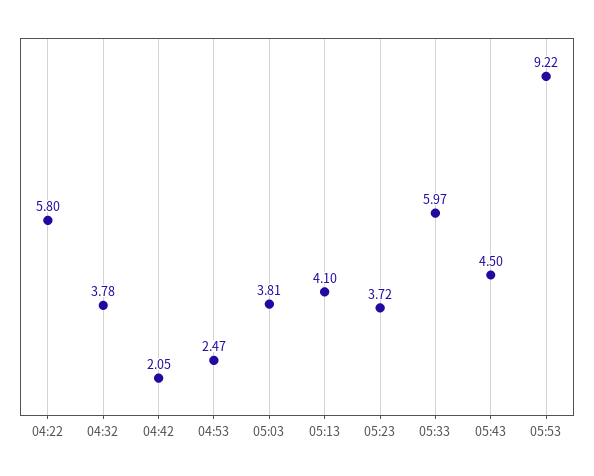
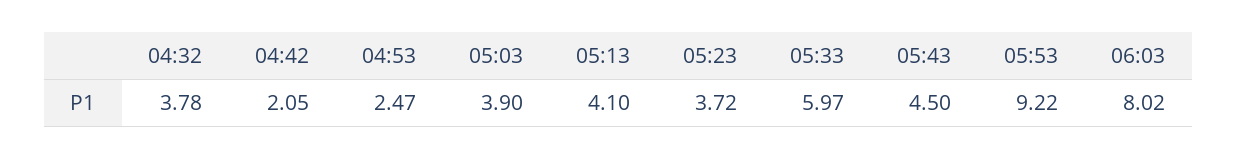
04:22: 5.8 -> none
05:03: 3.81 -> 3.9
06:03: none -> 8.02

